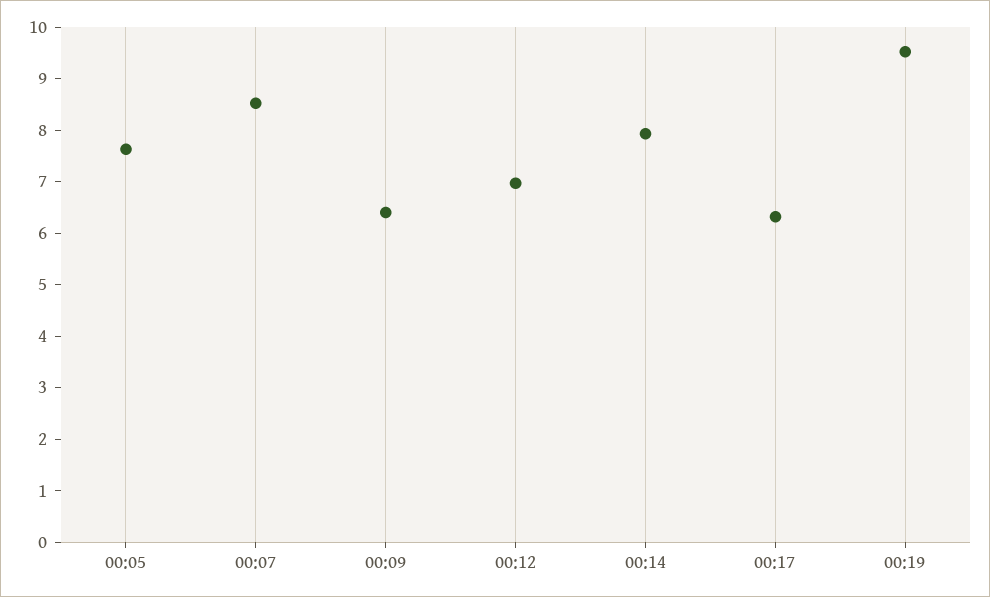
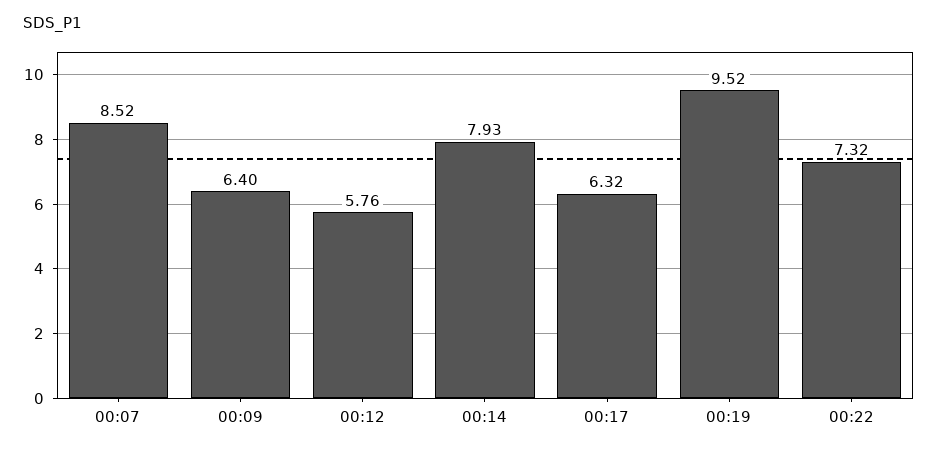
00:05: 7.6 -> none
00:12: 7 -> 5.76
00:22: none -> 7.32

